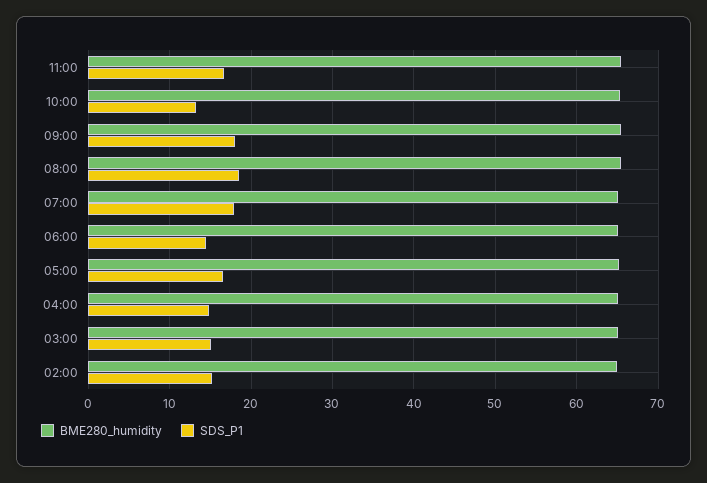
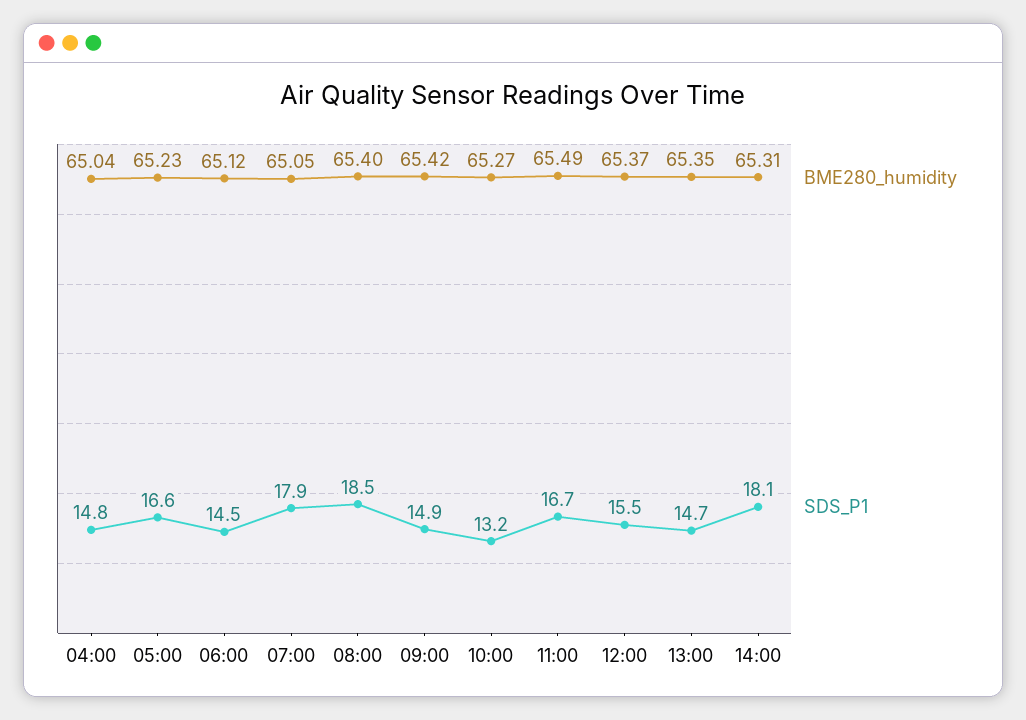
SDS_P1, 09:00: 18 -> 14.9
BME280_humidity, 03:00: 65 -> none
SDS_P1, 03:00: 15 -> none
BME280_humidity, 02:00: 65 -> none
SDS_P1, 02:00: 15 -> none
BME280_humidity, 12:00: none -> 65.37
SDS_P1, 12:00: none -> 15.5
BME280_humidity, 13:00: none -> 65.35
SDS_P1, 13:00: none -> 14.7
BME280_humidity, 14:00: none -> 65.31
SDS_P1, 14:00: none -> 18.1

